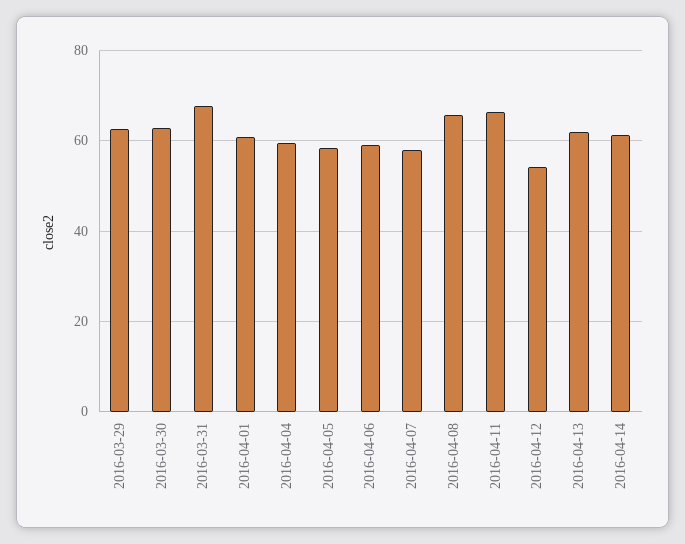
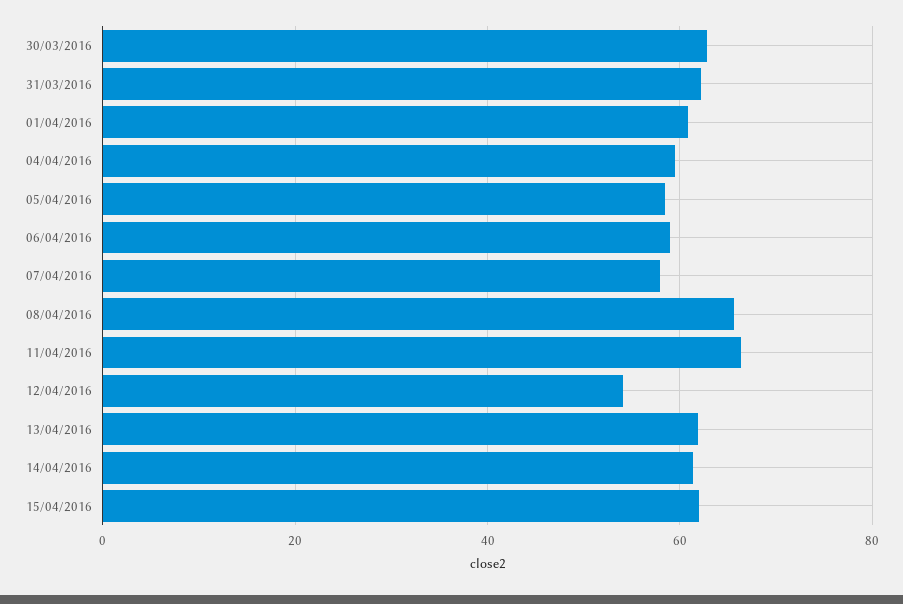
2016-03-29: 62 -> none
2016-03-31: 68 -> 62
15/04/2016: none -> 62

